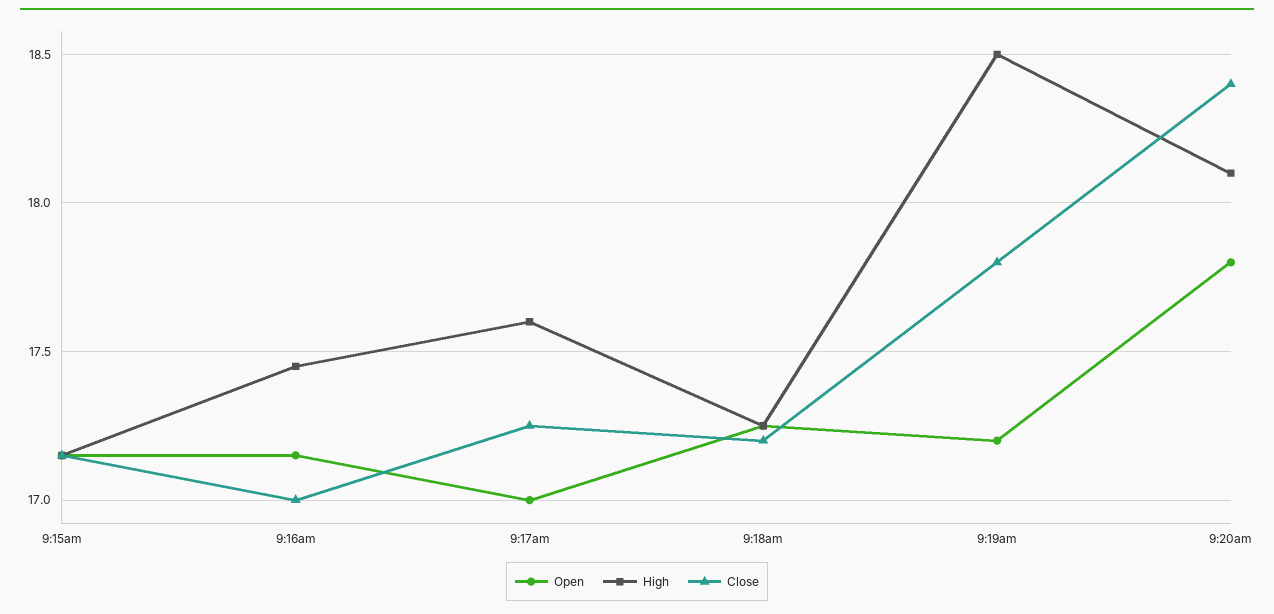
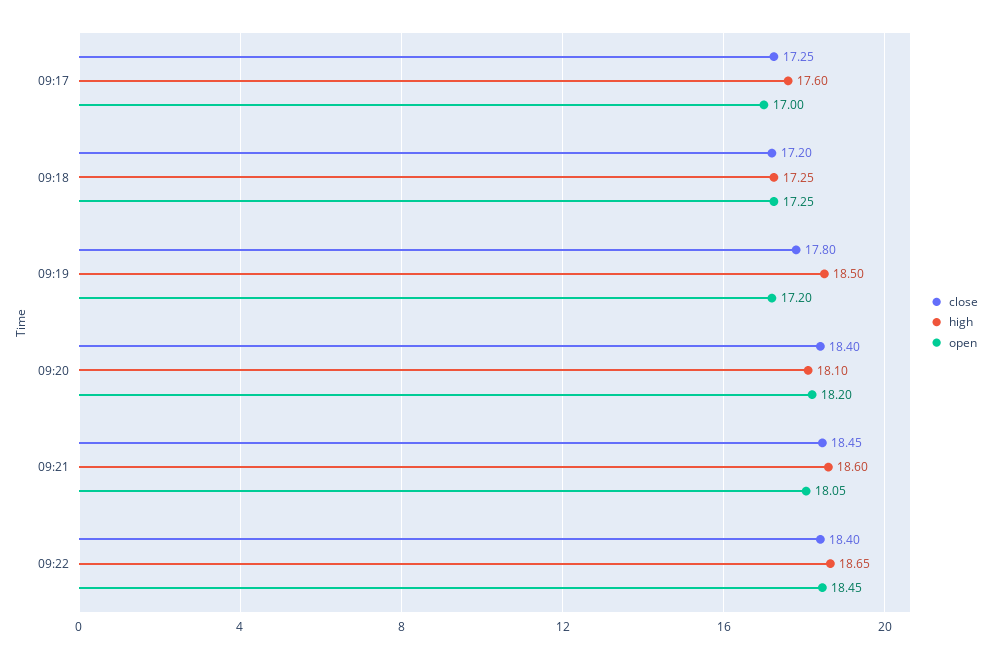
Open, 9:15am: 17.15 -> none
High, 9:15am: 17.15 -> none
Close, 9:15am: 17.15 -> none
Open, 9:16am: 17.15 -> none
High, 9:16am: 17.45 -> none
Close, 9:16am: 17 -> none
Open, 9:20am: 17.8 -> 18.2
Close, 09:21: none -> 18.45
High, 09:21: none -> 18.6
Open, 09:21: none -> 18.05
Close, 09:22: none -> 18.4
High, 09:22: none -> 18.65
Open, 09:22: none -> 18.45

